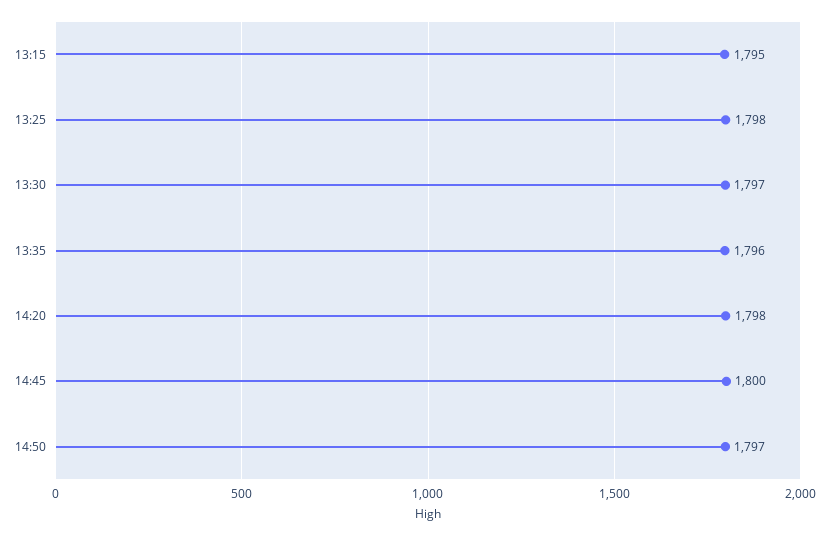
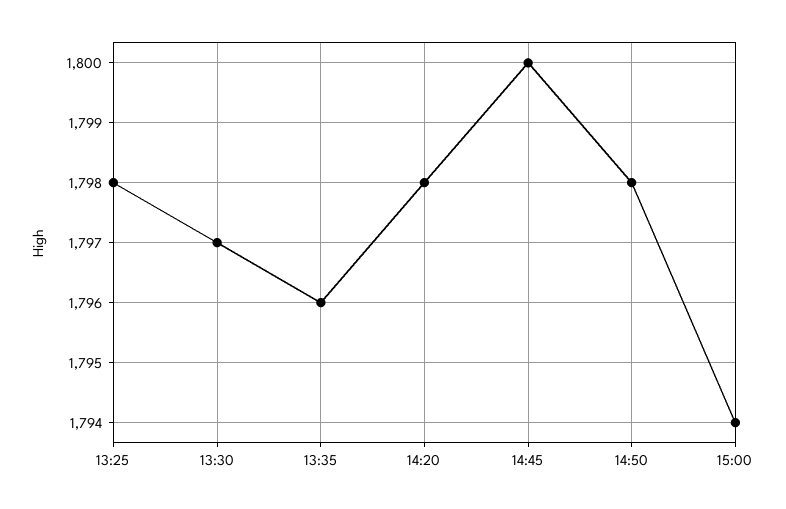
13:15: 1795 -> none
14:50: 1797 -> 1798
15:00: none -> 1794

